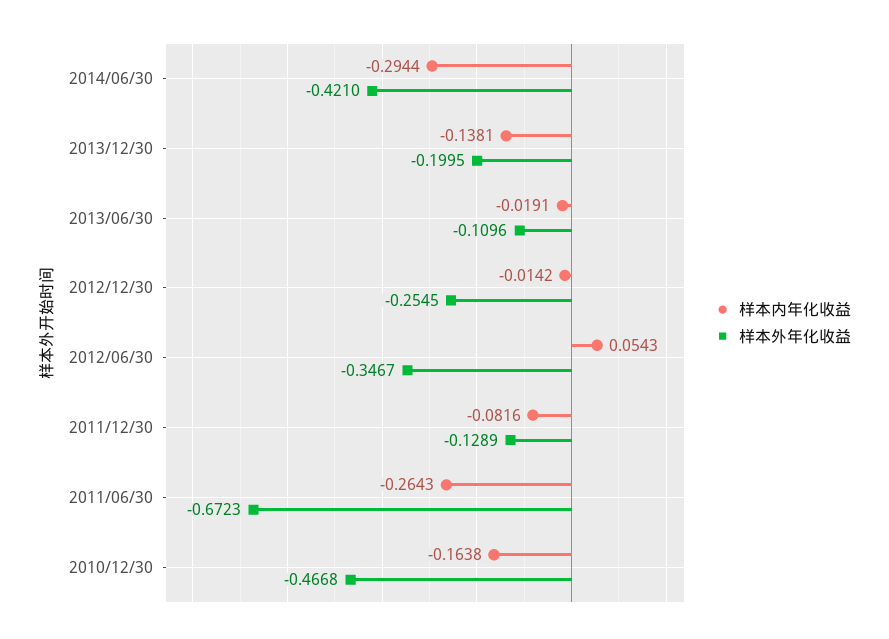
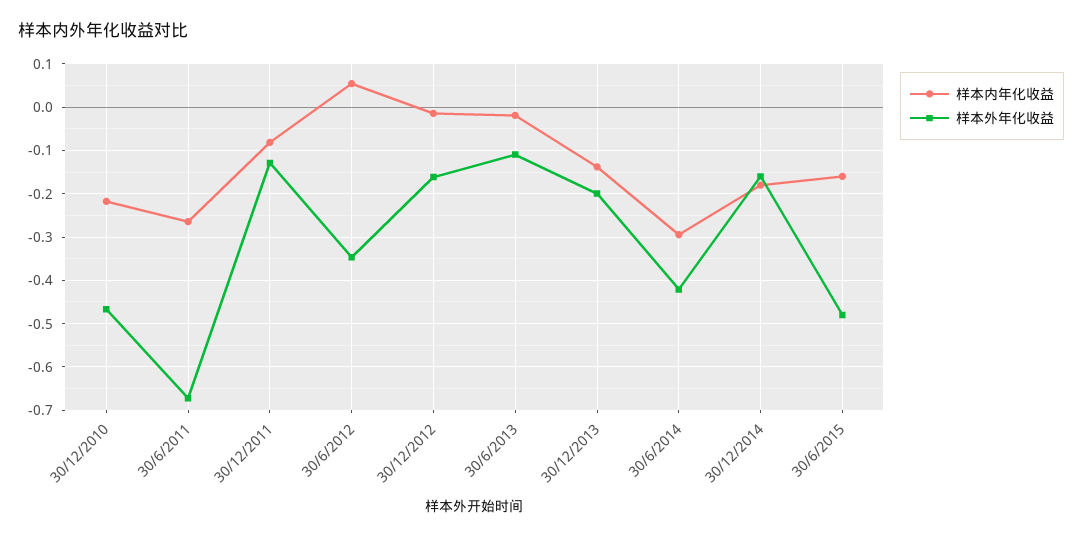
样本外年化收益, 2012/12/30: -0.2545 -> -0.16
样本内年化收益, 2010/12/30: -0.1638 -> -0.22
样本内年化收益, 30/12/2014: none -> -0.18
样本外年化收益, 30/12/2014: none -> -0.16
样本内年化收益, 30/6/2015: none -> -0.16
样本外年化收益, 30/6/2015: none -> -0.48

